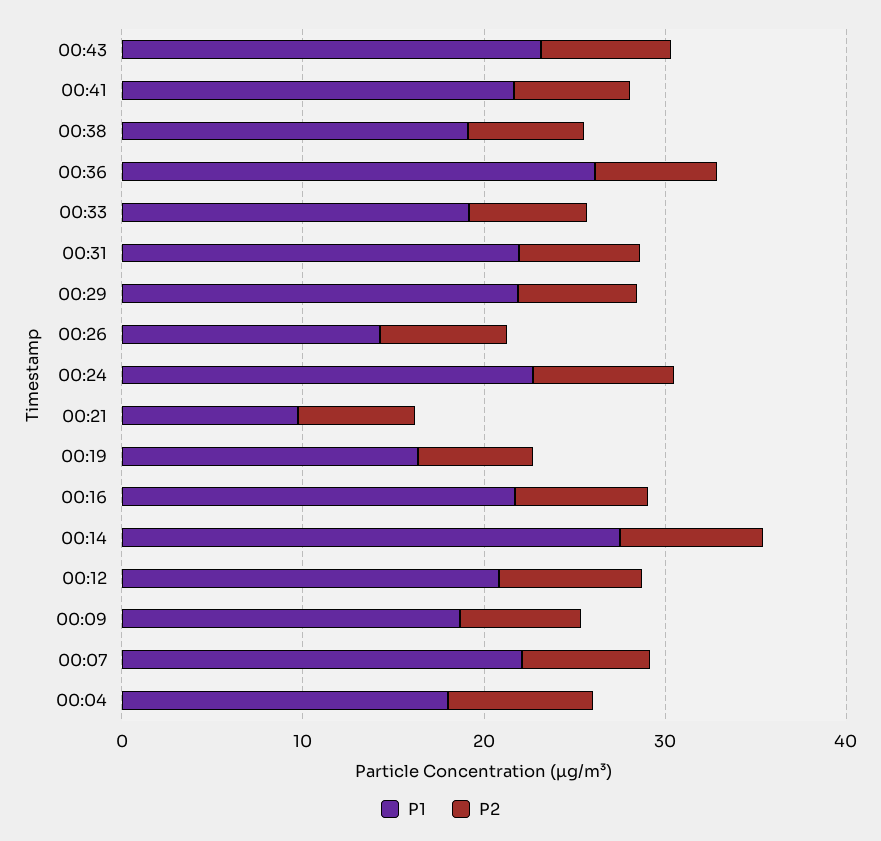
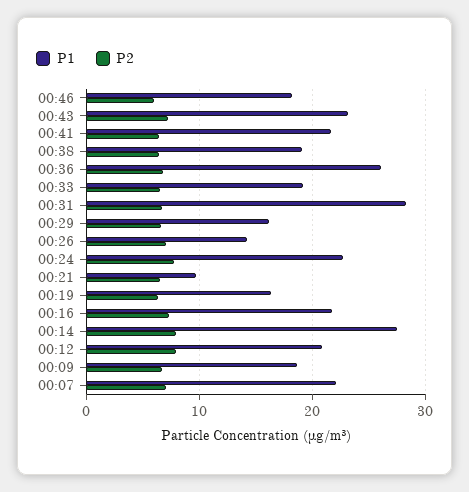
P1, 00:31: 22 -> 28
P1, 00:29: 22 -> 16
P1, 00:04: 18 -> none
P2, 00:04: 8 -> none
P1, 00:46: none -> 18
P2, 00:46: none -> 6

